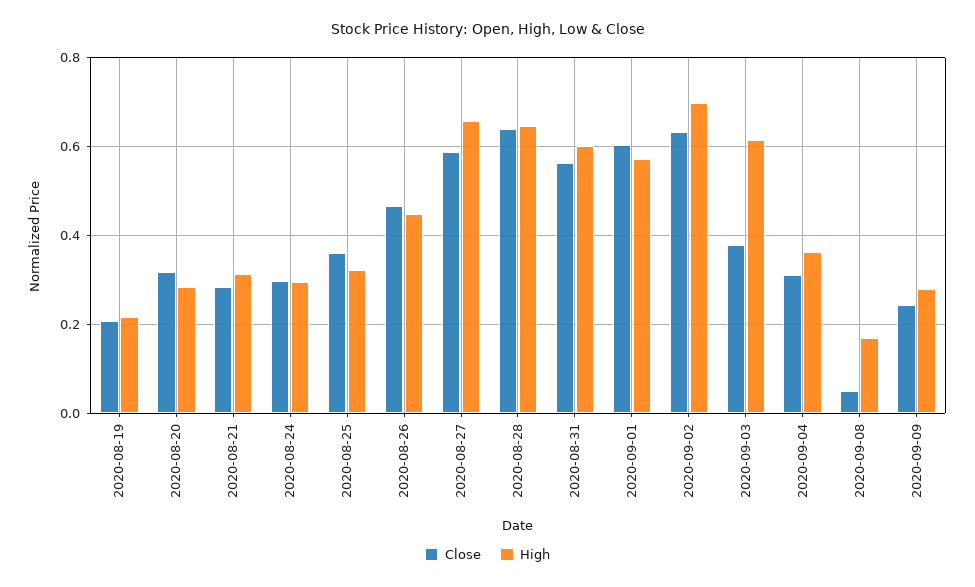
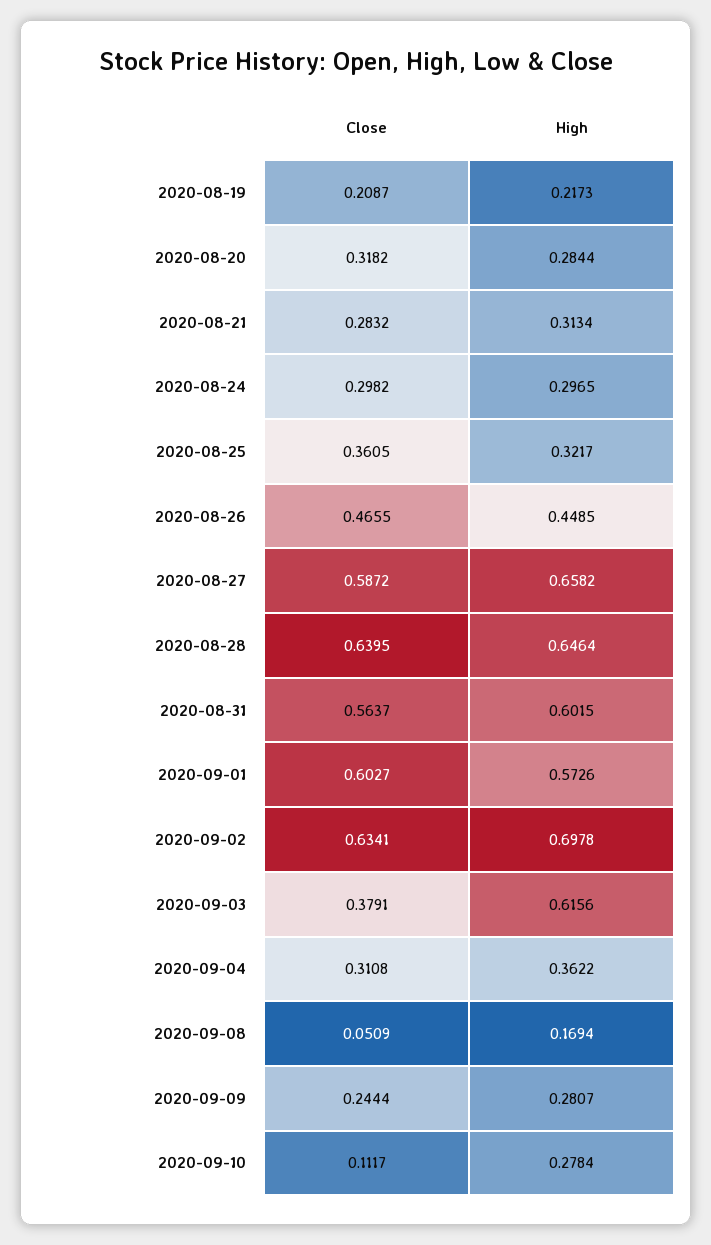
Close, 2020-09-10: none -> 0.1117
High, 2020-09-10: none -> 0.2784

